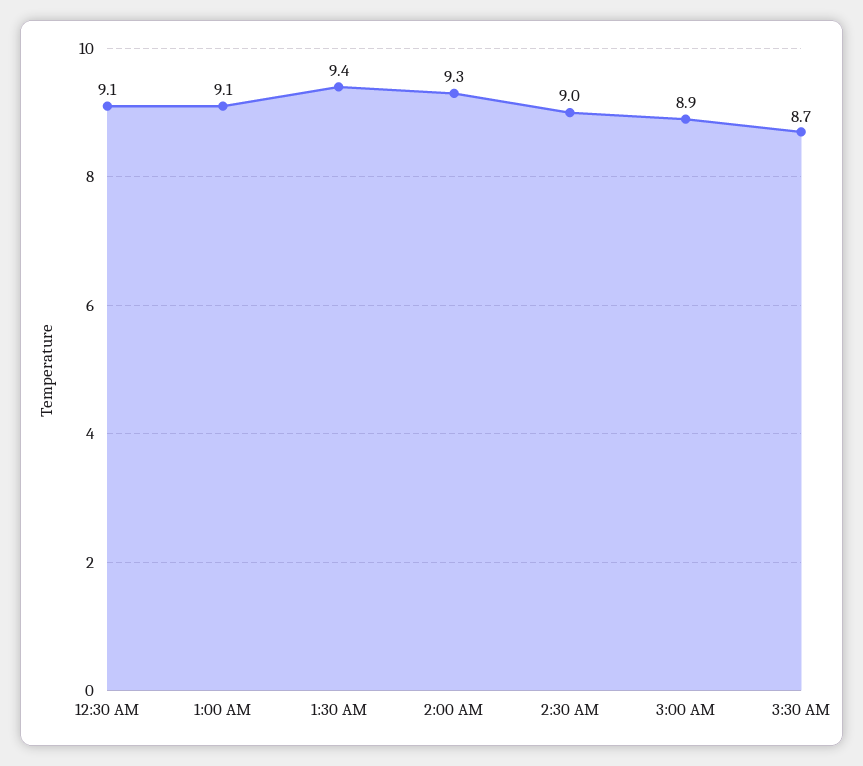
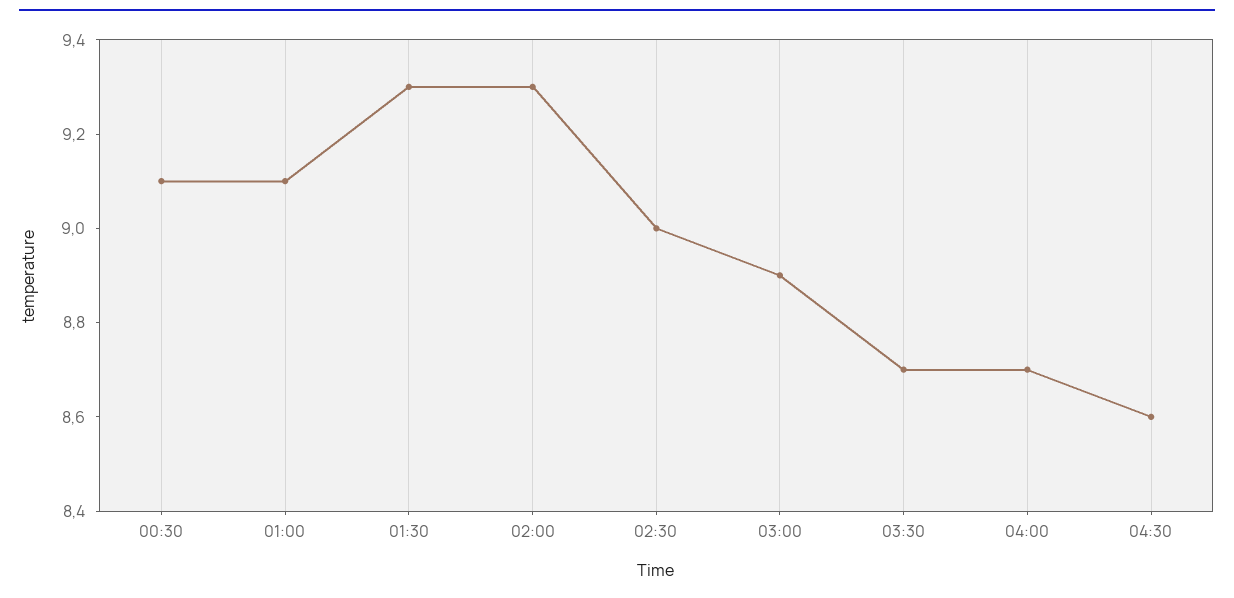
1:30 AM: 9.4 -> 9.3
04:00: none -> 8.7
04:30: none -> 8.6

